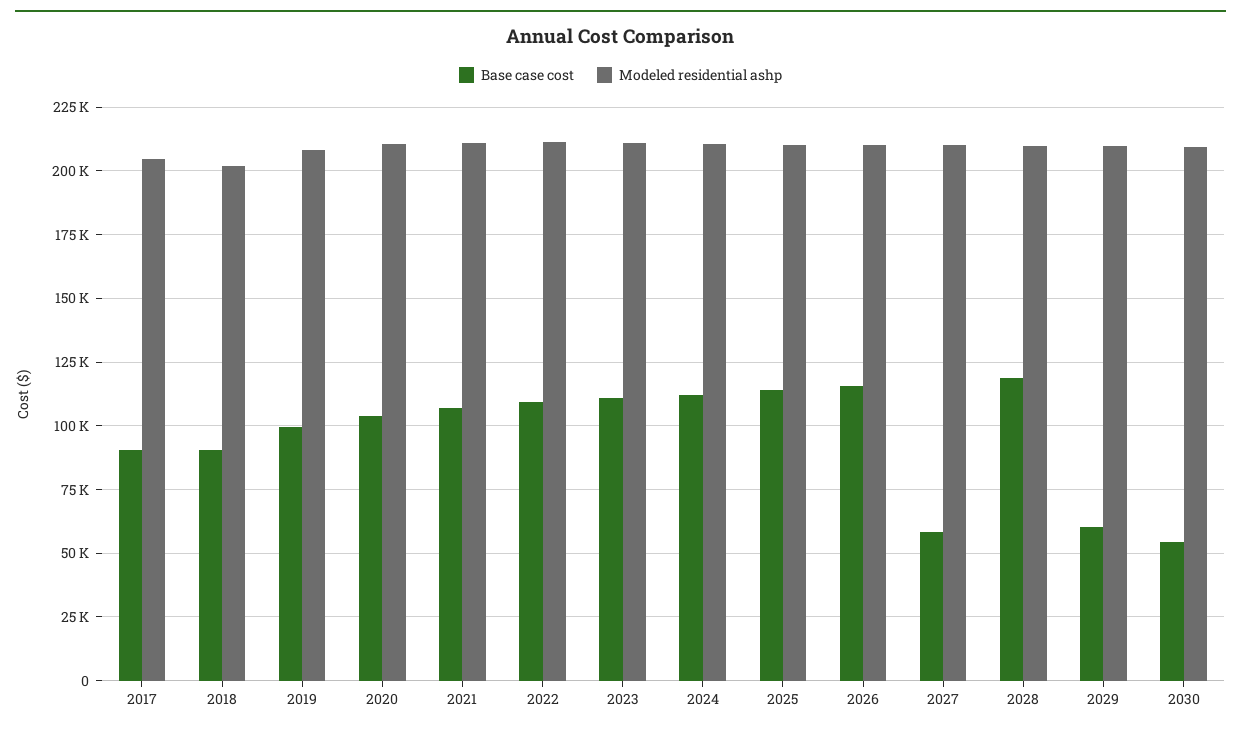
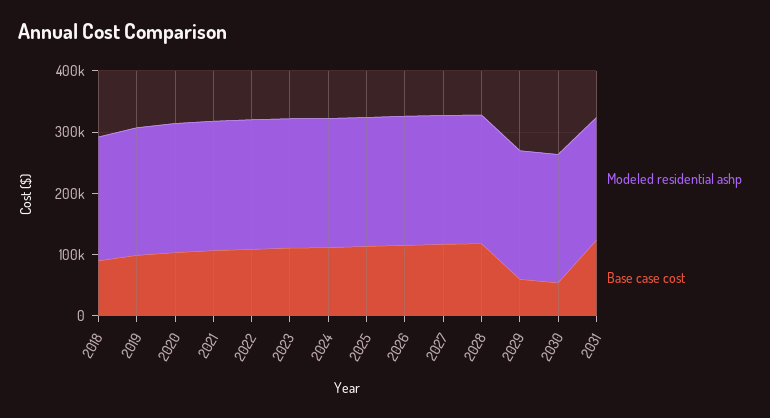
Base case cost, 2017: 90000 -> none
Modeled residential ashp, 2017: 205000 -> none
Base case cost, 2027: 57500 -> 120000
Modeled residential ashp, 2031: none -> 200000
Base case cost, 2031: none -> 120000

